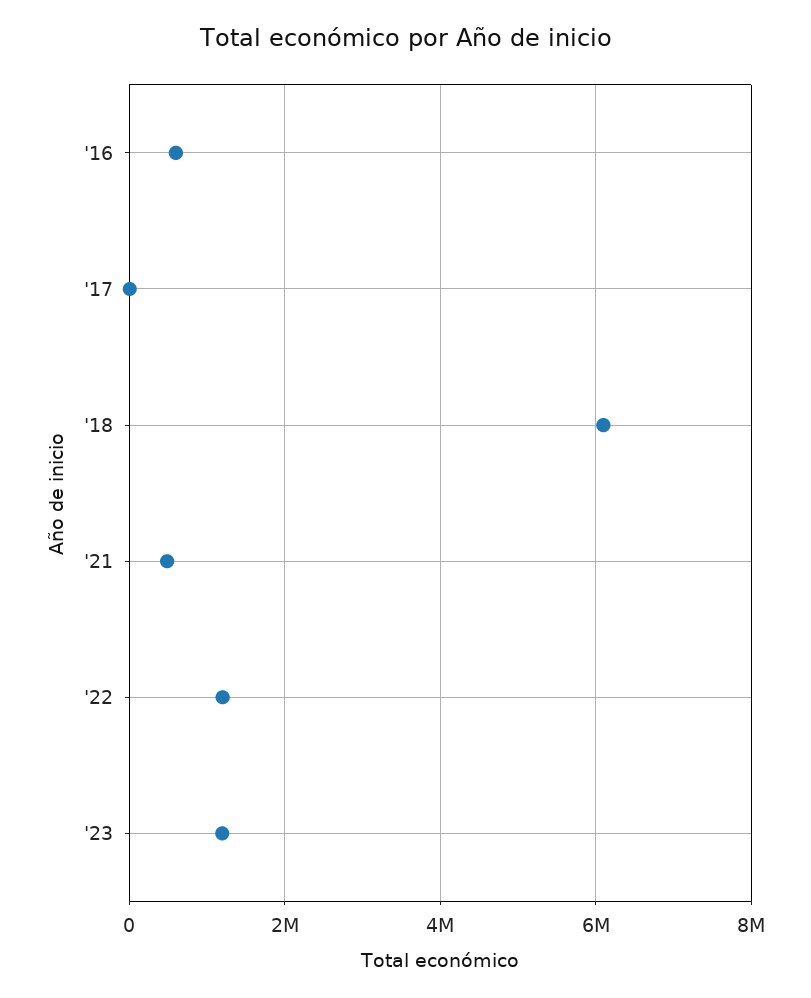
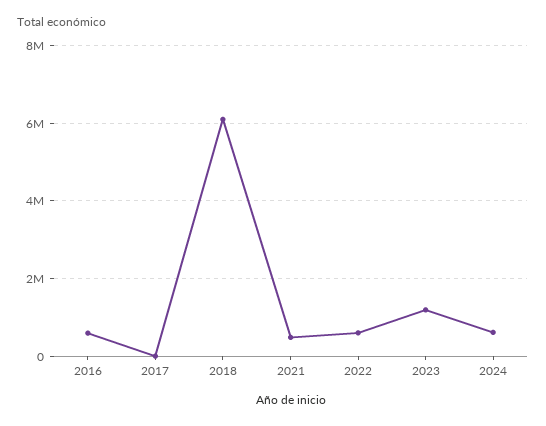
'22: 1200000 -> 600000
2024: none -> 600000

